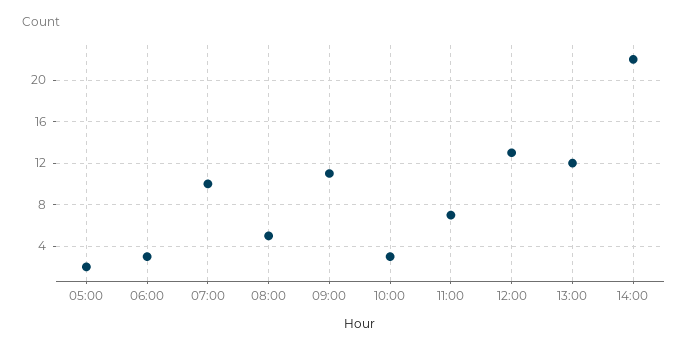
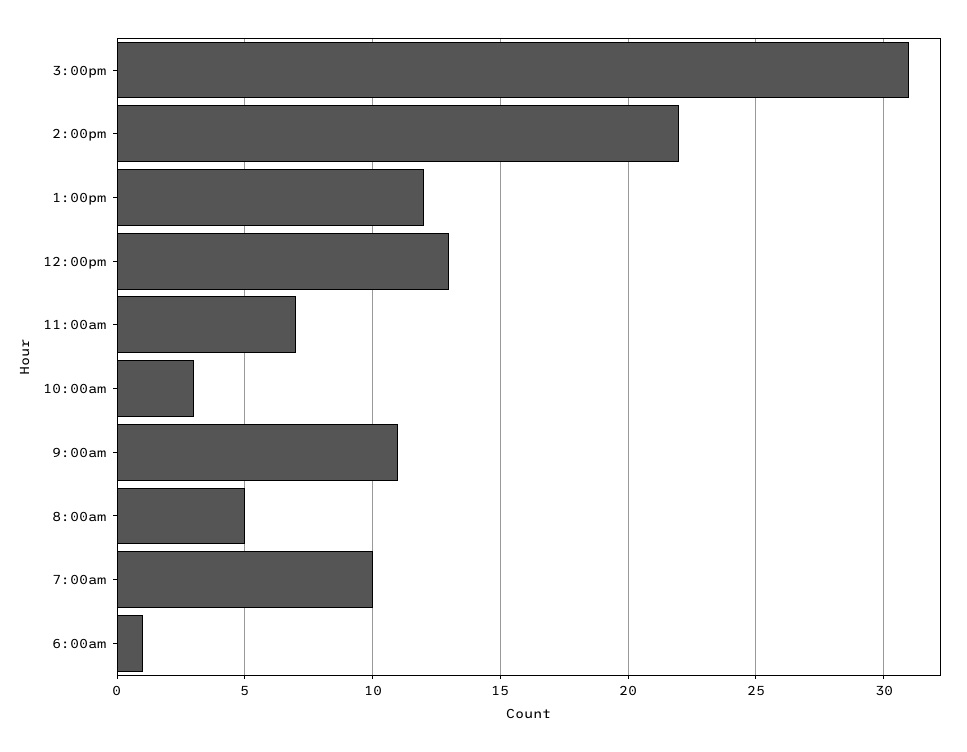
05:00: 2 -> none
06:00: 3 -> 1
3:00pm: none -> 31

